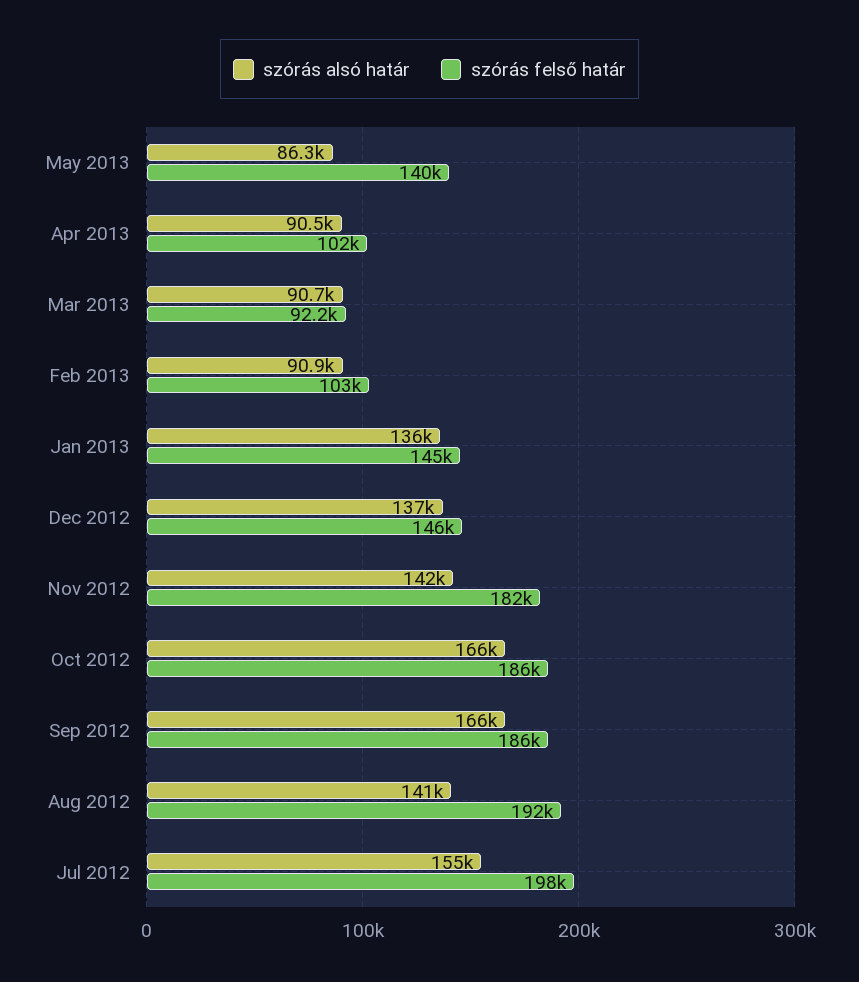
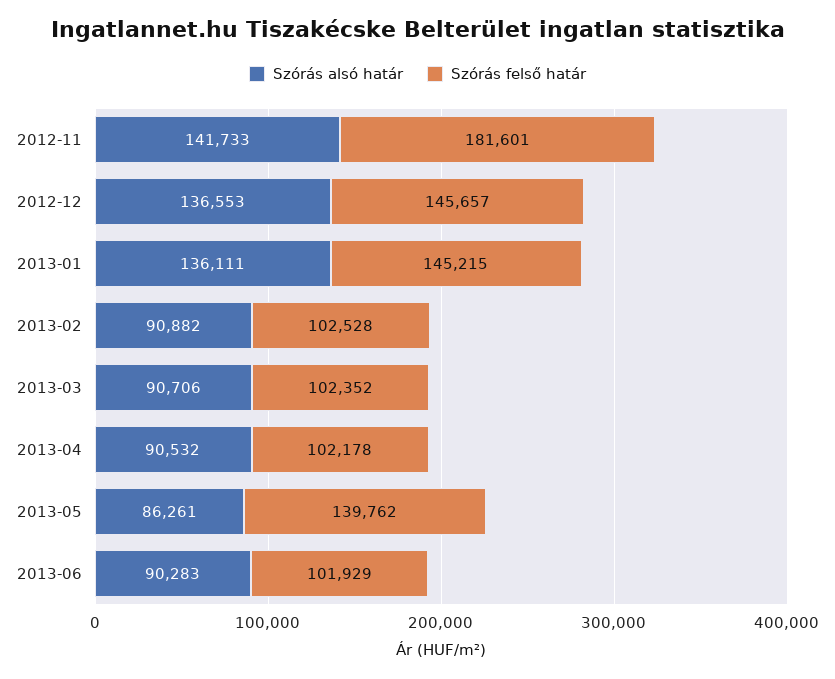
szórás felső határ, Mar 2013: 92200 -> 102352
szórás alsó határ, Oct 2012: 166000 -> none
szórás felső határ, Oct 2012: 186000 -> none
szórás alsó határ, Sep 2012: 166000 -> none
szórás felső határ, Sep 2012: 186000 -> none
szórás alsó határ, Aug 2012: 141000 -> none
szórás felső határ, Aug 2012: 192000 -> none
szórás alsó határ, Jul 2012: 155000 -> none
szórás felső határ, Jul 2012: 198000 -> none
szórás alsó határ, 2013-06: none -> 90283
szórás felső határ, 2013-06: none -> 101929

